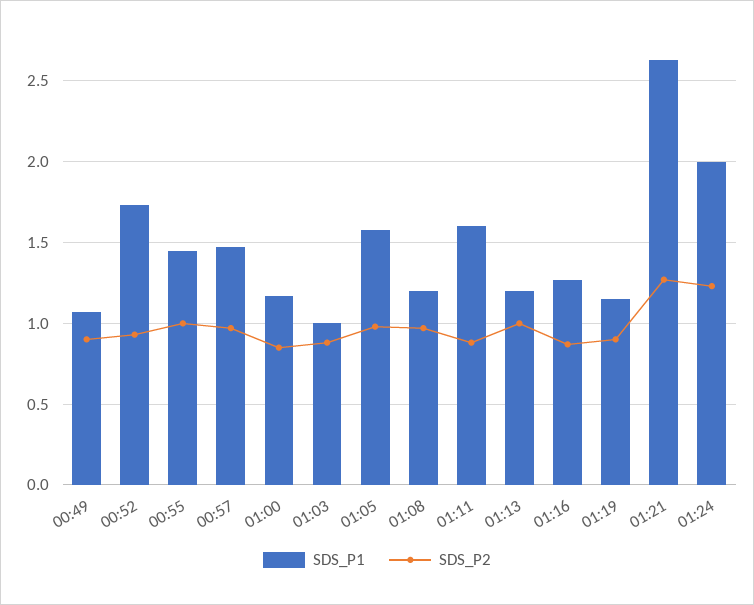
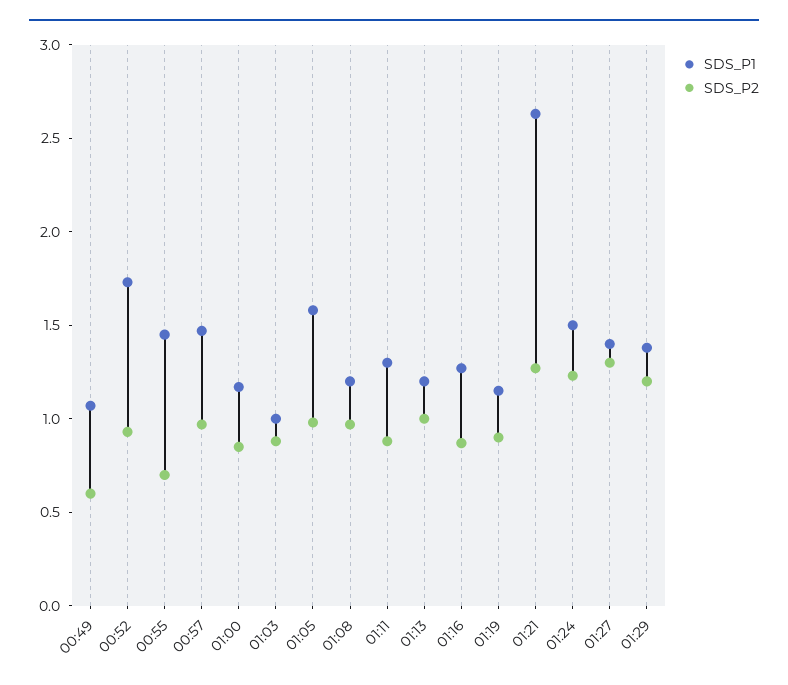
SDS_P2, 00:49: 0.9 -> 0.6
SDS_P2, 00:55: 1 -> 0.7
SDS_P1, 01:11: 1.6 -> 1.3
SDS_P1, 01:24: 2 -> 1.5
SDS_P1, 01:27: none -> 1.4
SDS_P2, 01:27: none -> 1.3
SDS_P1, 01:29: none -> 1.4
SDS_P2, 01:29: none -> 1.2

